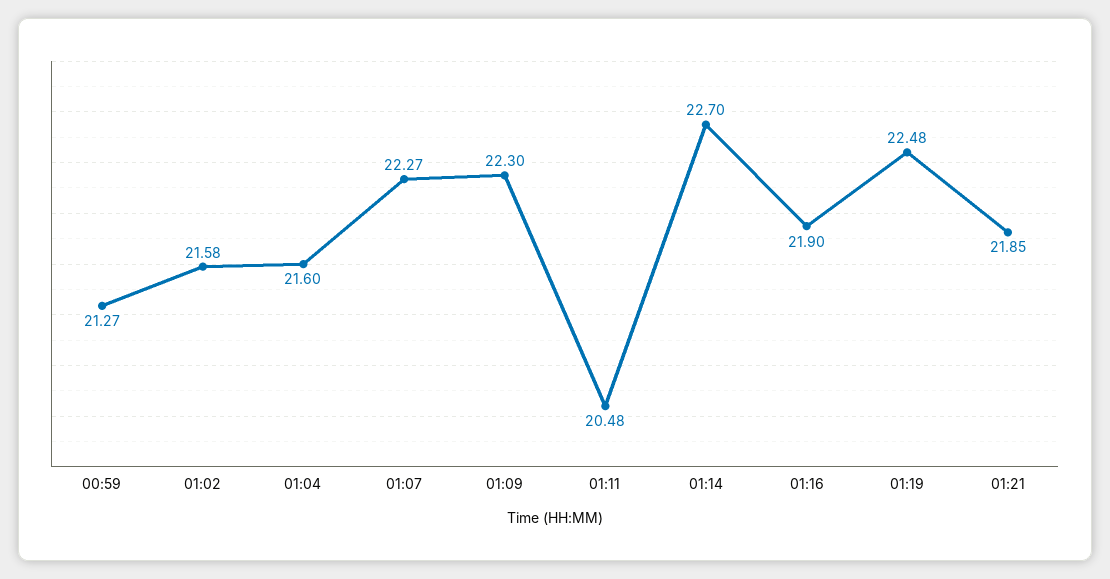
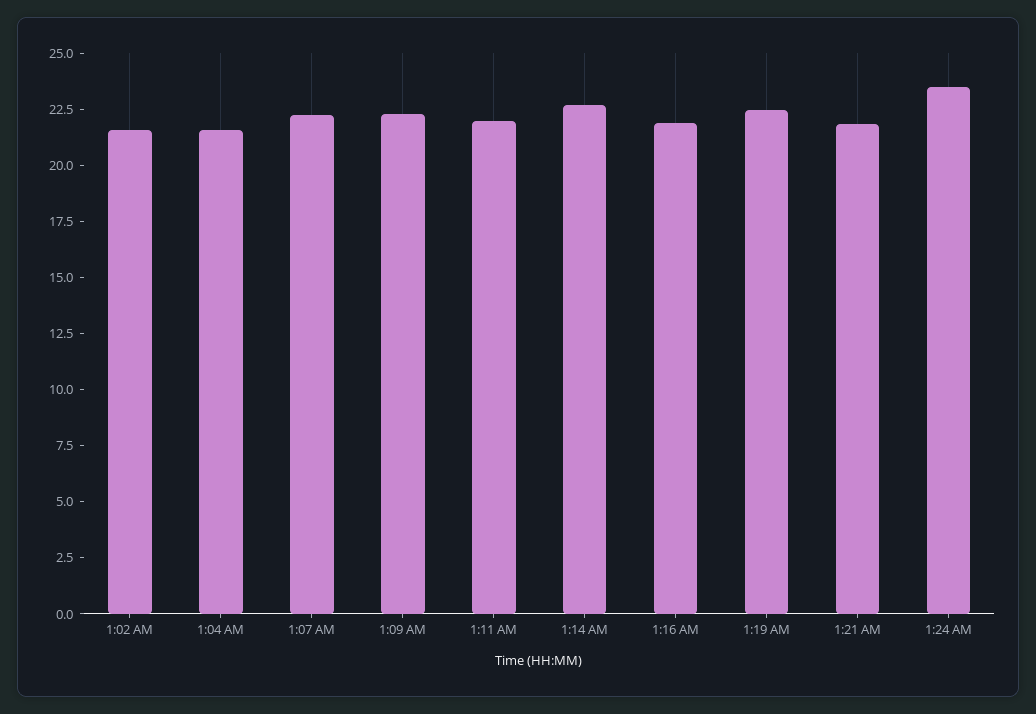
00:59: 21.27 -> none
01:11: 20.48 -> 22
1:24 AM: none -> 23.5

